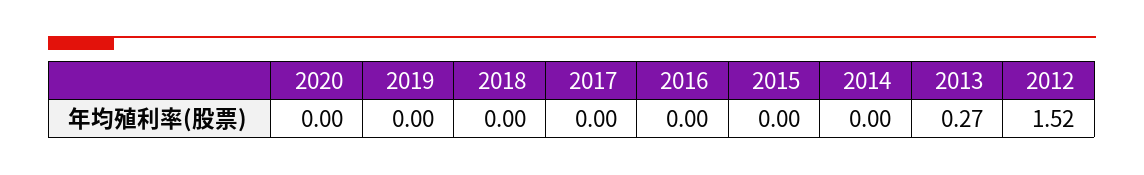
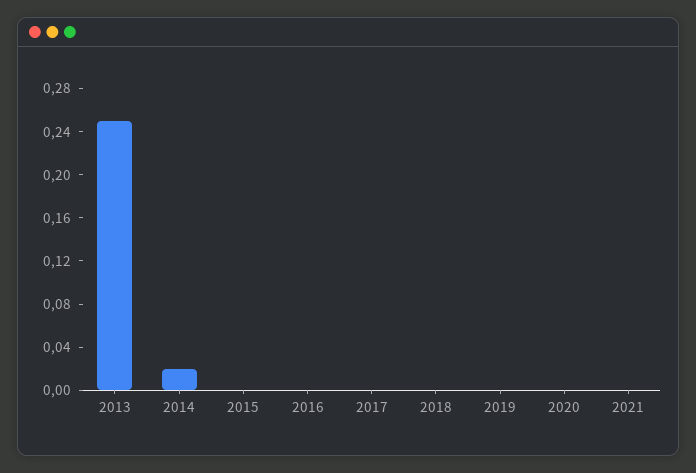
2014: 0 -> 0.02
2013: 0.27 -> 0.25
2012: 1.52 -> none
2021: none -> 0

